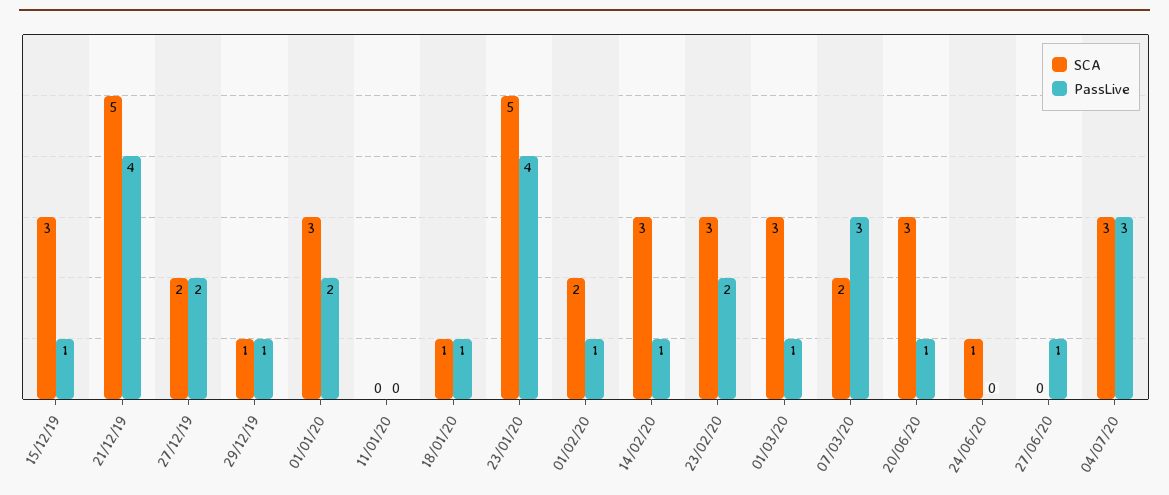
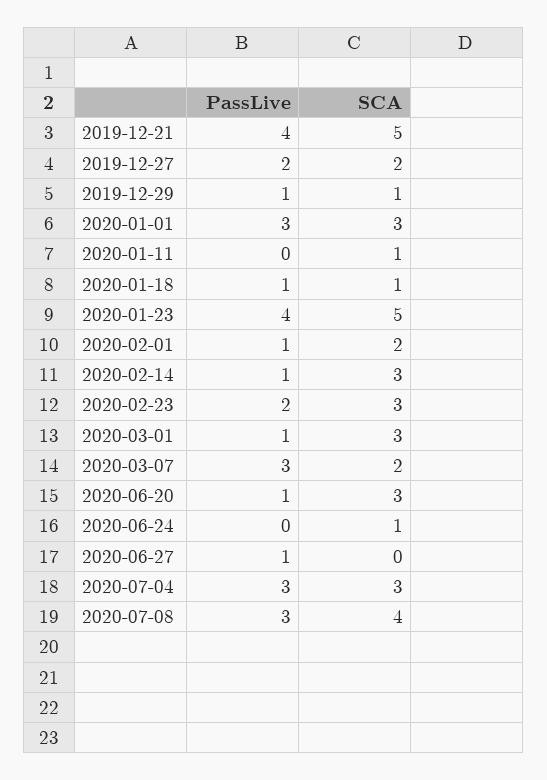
SCA, 15/12/19: 3 -> none
PassLive, 15/12/19: 1 -> none
PassLive, 01/01/20: 2 -> 3
SCA, 11/01/20: 0 -> 1
PassLive, 2020-07-08: none -> 3
SCA, 2020-07-08: none -> 4

